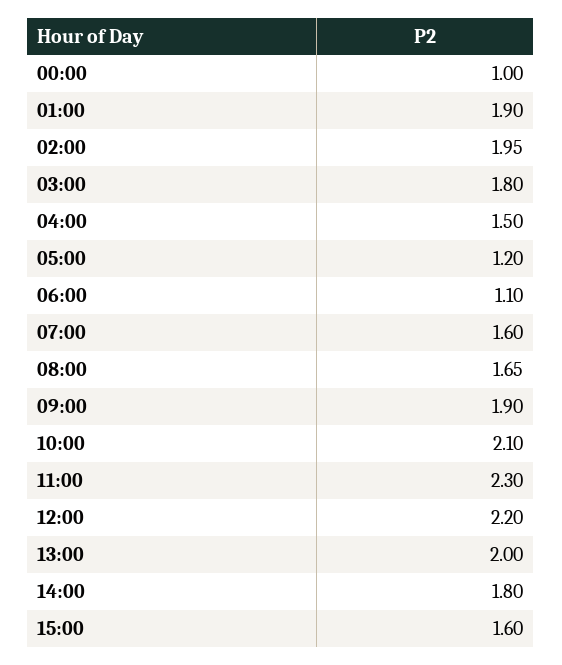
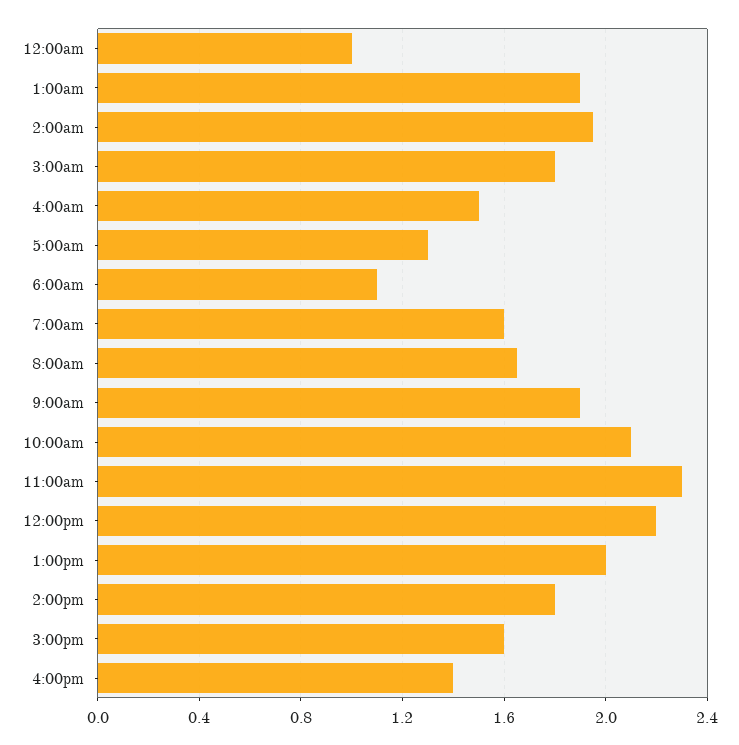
05:00: 1.2 -> 1.3
4:00pm: none -> 1.4

